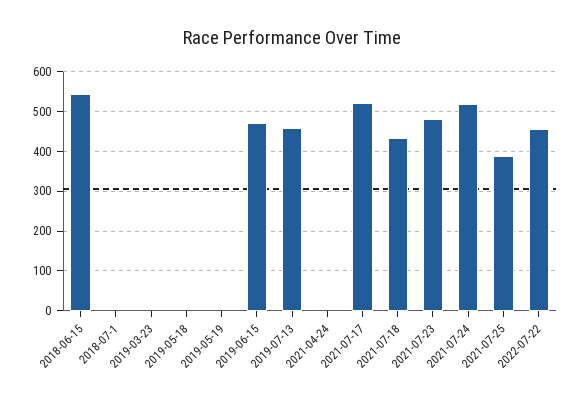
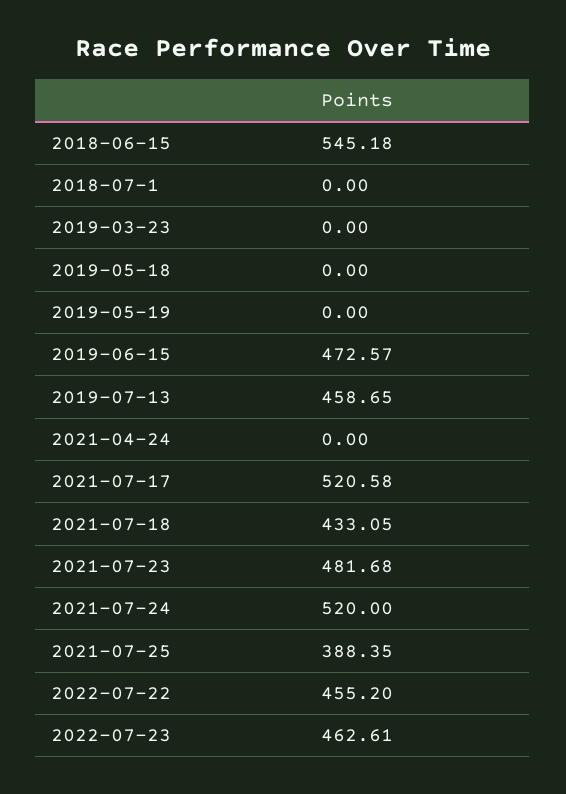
2022-07-23: none -> 462.61

